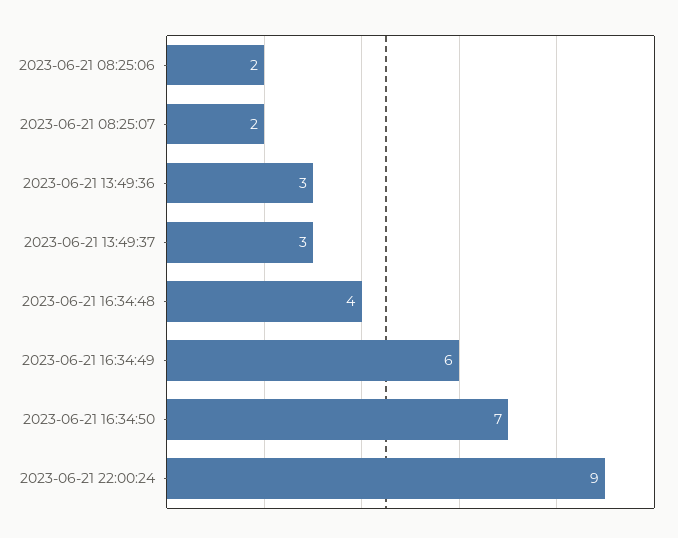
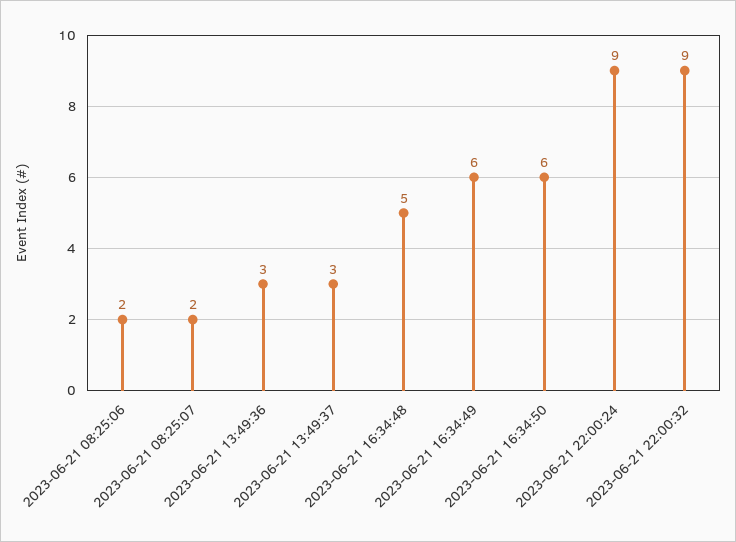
2023-06-21 16:34:48: 4 -> 5
2023-06-21 16:34:50: 7 -> 6
2023-06-21 22:00:32: none -> 9

